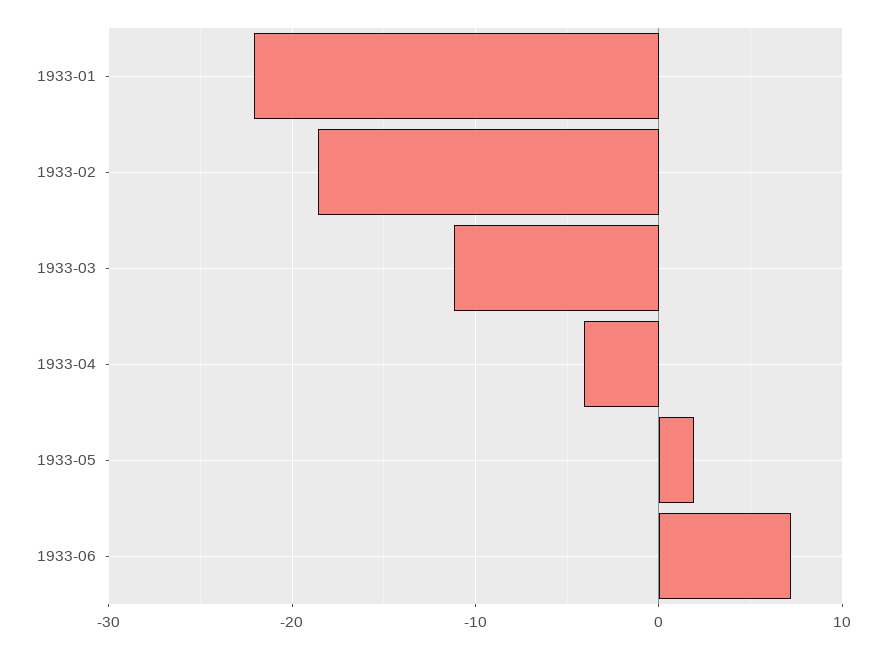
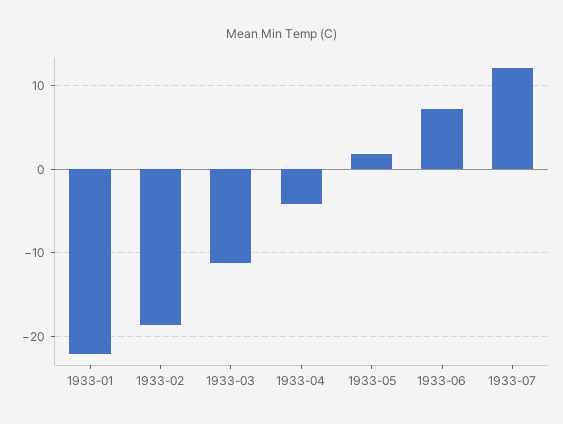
1933-07: none -> 12

